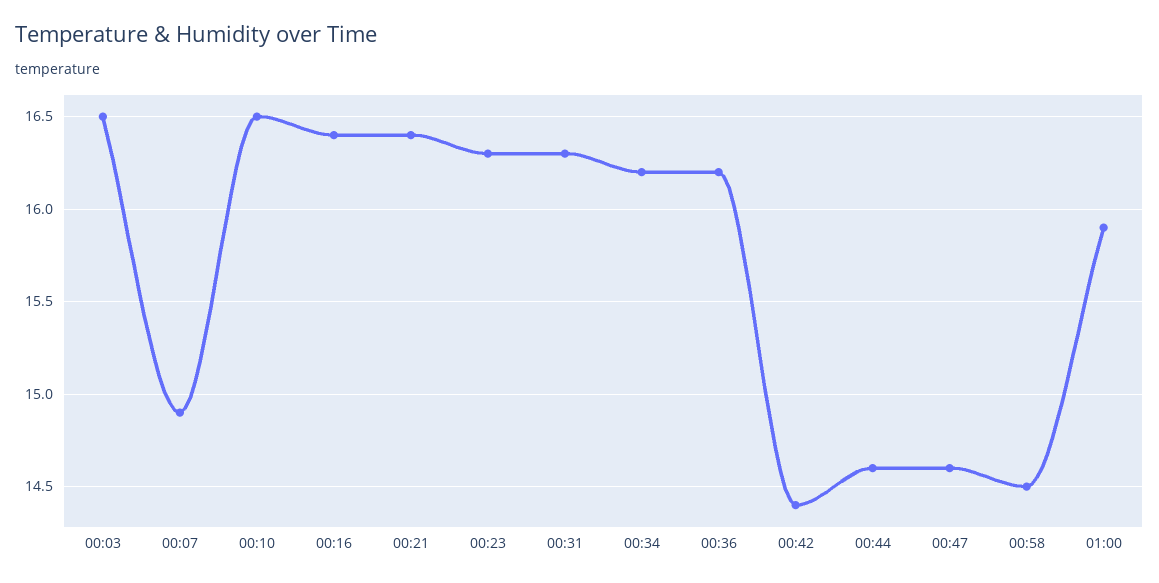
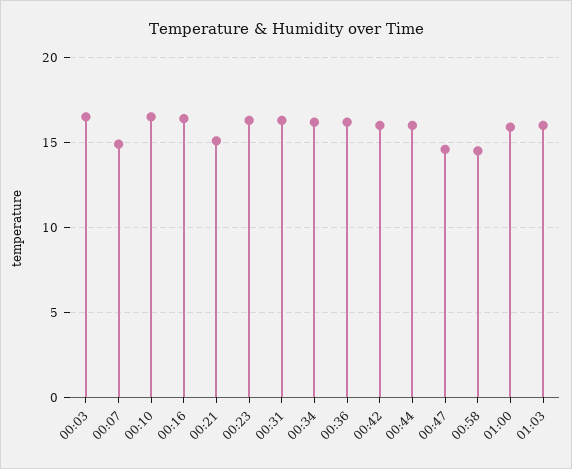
00:21: 16.4 -> 15
00:42: 14.4 -> 16
00:44: 14.6 -> 16
01:03: none -> 16

